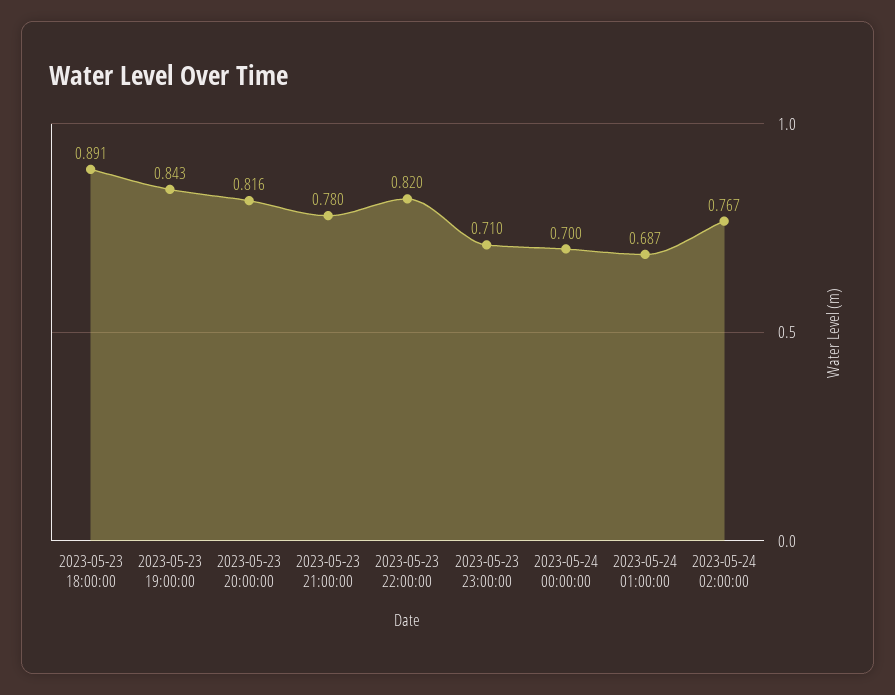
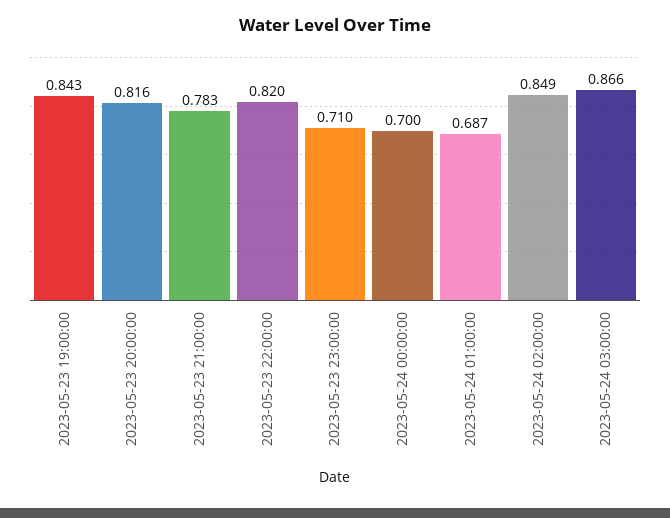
2023-05-23 18:00:00: 0.891 -> none
2023-05-23 21:00:00: 0.78 -> 0.783
2023-05-24 02:00:00: 0.767 -> 0.849
2023-05-24 03:00:00: none -> 0.866

